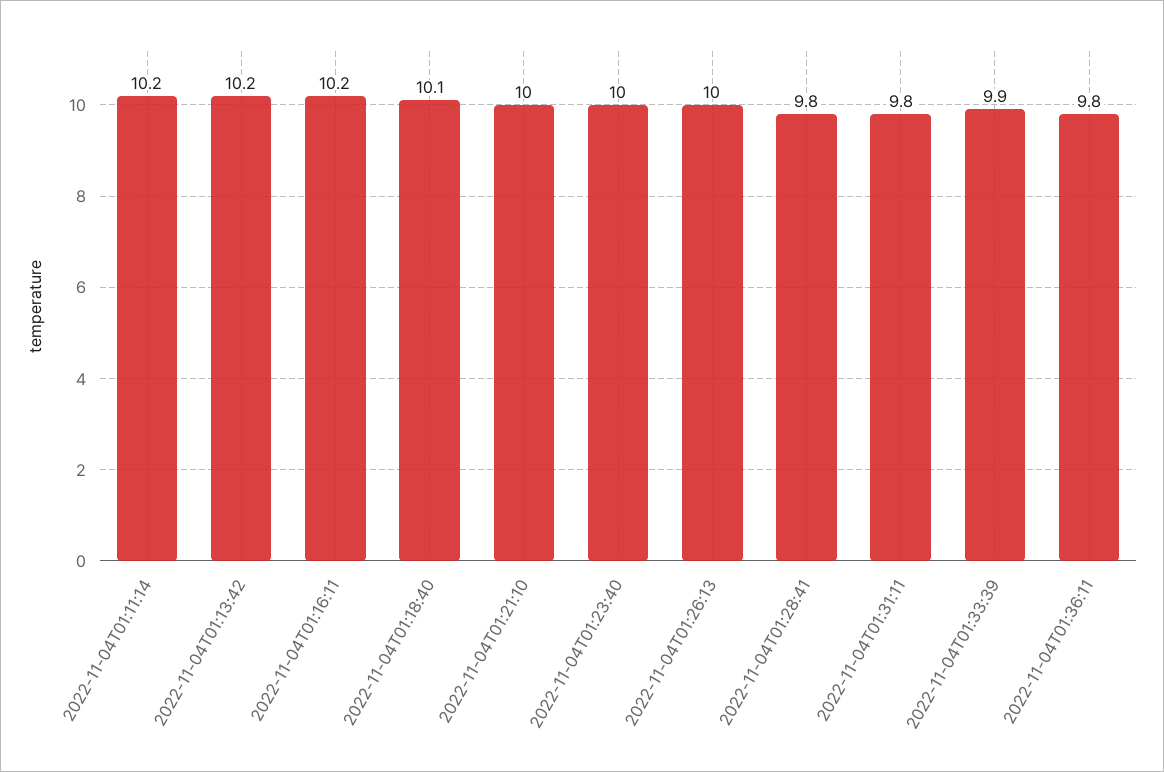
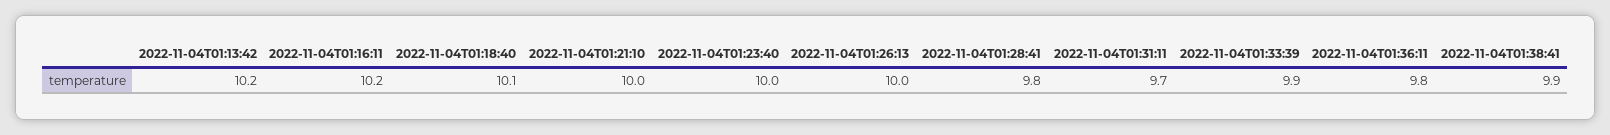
2022-11-04T01:11:14: 10.2 -> none
2022-11-04T01:31:11: 9.8 -> 9.7
2022-11-04T01:38:41: none -> 9.9

